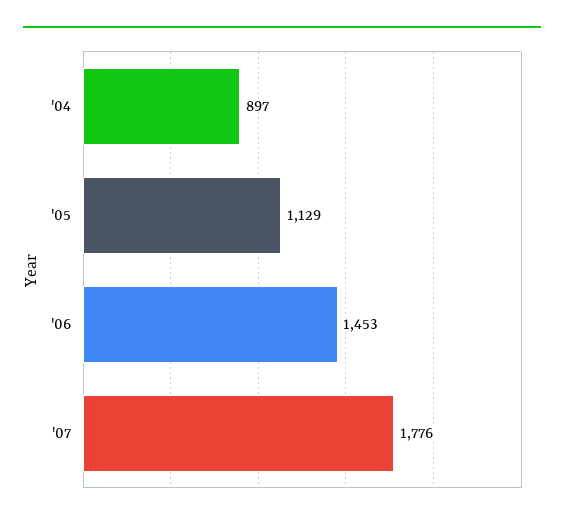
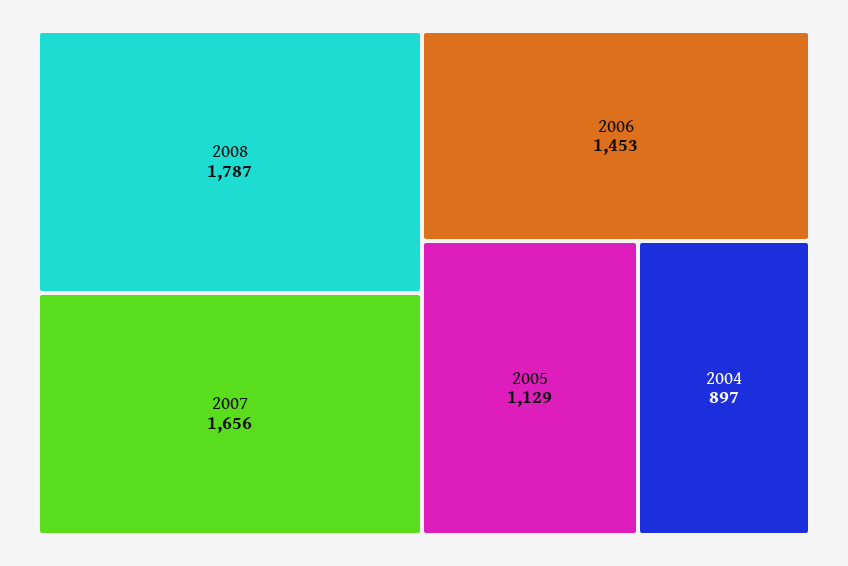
'07: 1776 -> 1656
2008: none -> 1787

